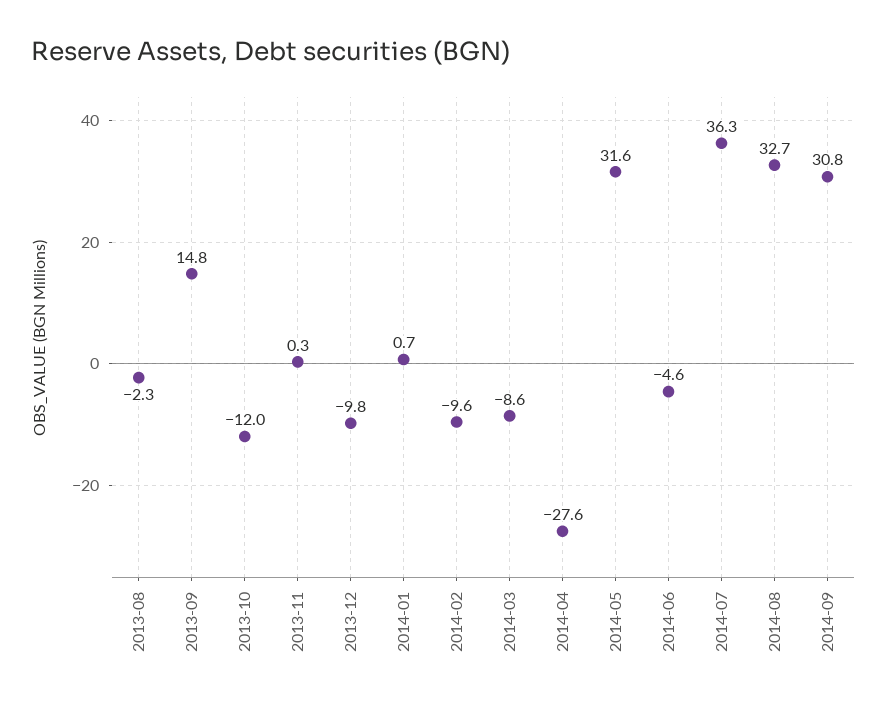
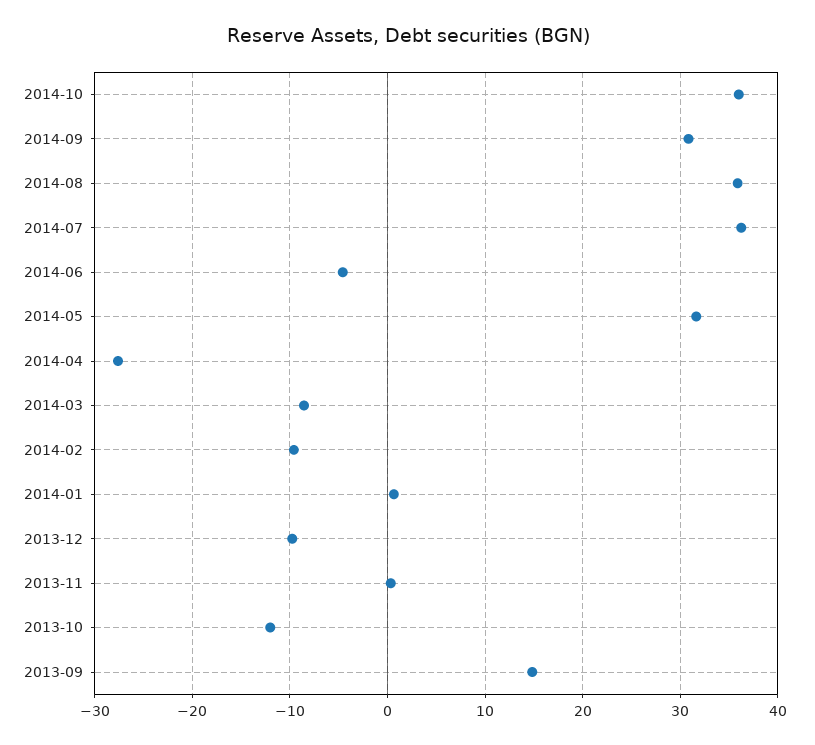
2013-08: -2.3 -> none
2014-08: 32.7 -> 36
2014-10: none -> 36

